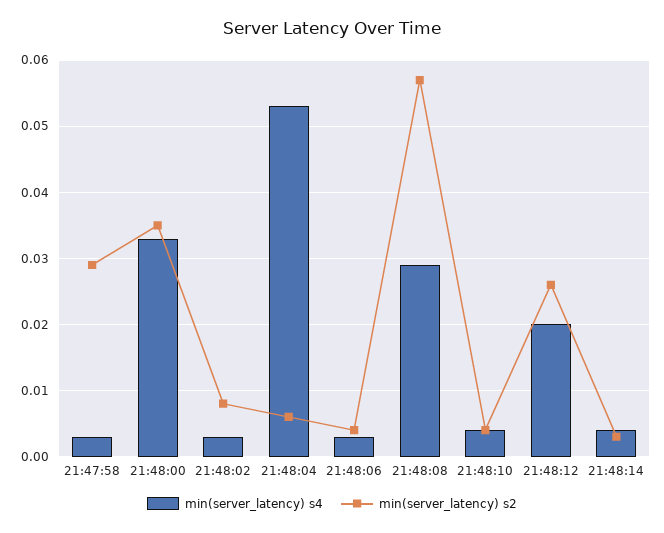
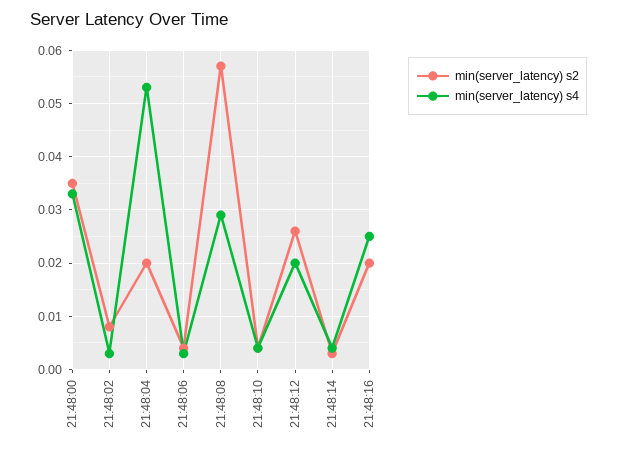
min(server_latency) s4, 21:47:58: 0.003 -> none
min(server_latency) s2, 21:47:58: 0.029 -> none
min(server_latency) s2, 21:48:04: 0.006 -> 0.02
min(server_latency) s2, 21:48:16: none -> 0.02
min(server_latency) s4, 21:48:16: none -> 0.025

